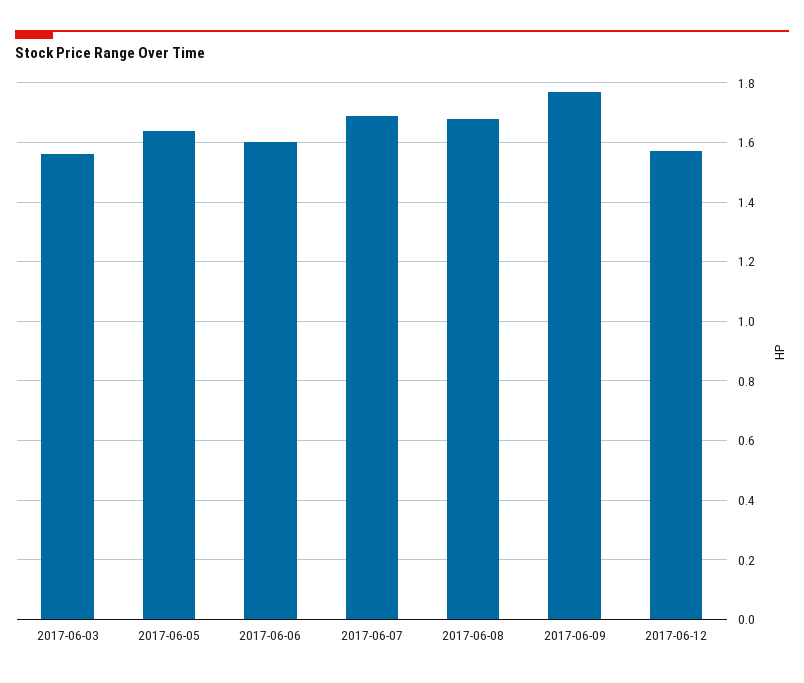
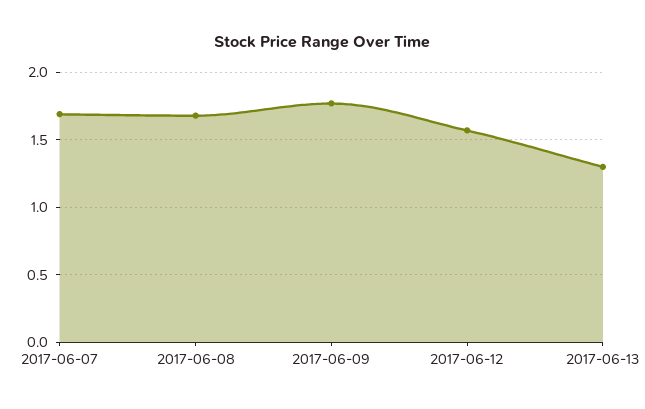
2017-06-03: 1.55 -> none
2017-06-05: 1.65 -> none
2017-06-06: 1.6 -> none
2017-06-13: none -> 1.3

